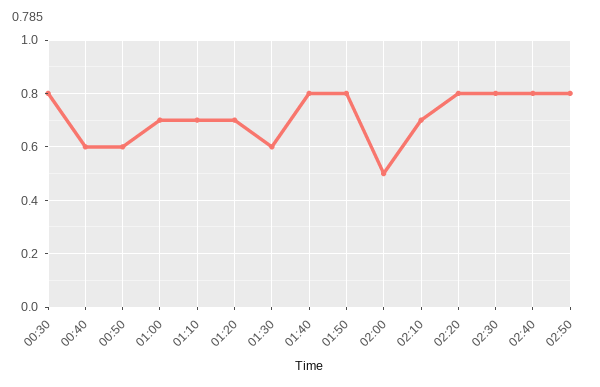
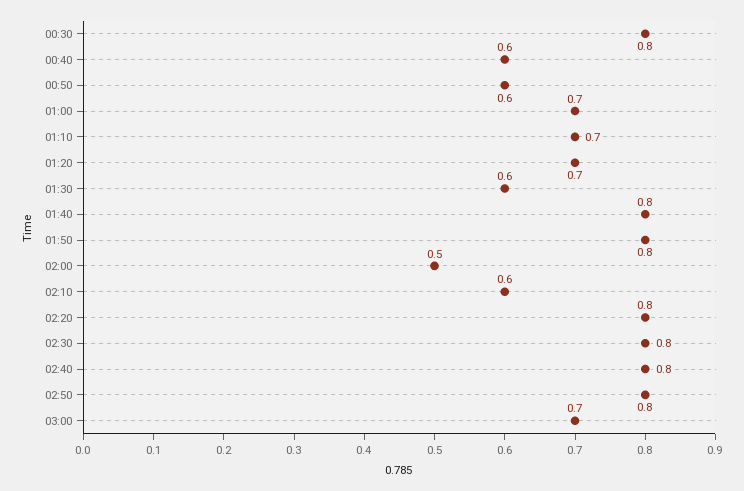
02:10: 0.7 -> 0.6
03:00: none -> 0.7

